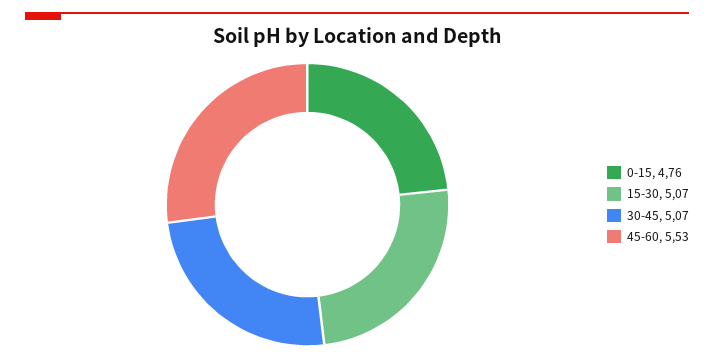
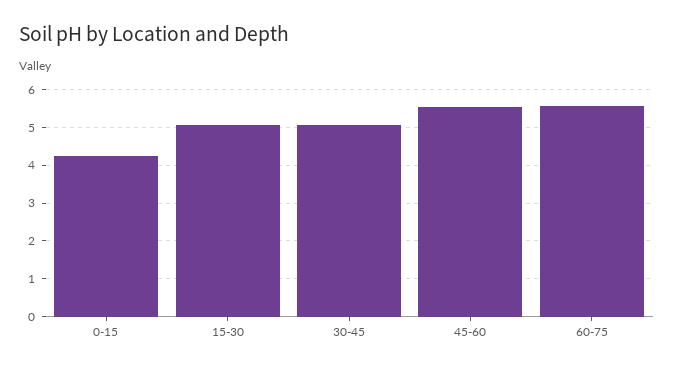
0-15: 4.76 -> 4.2
60-75: none -> 5.6

